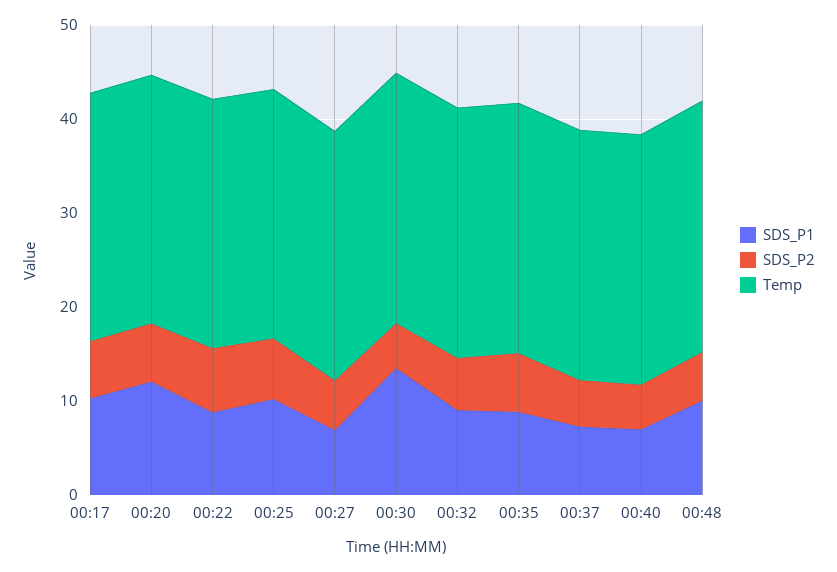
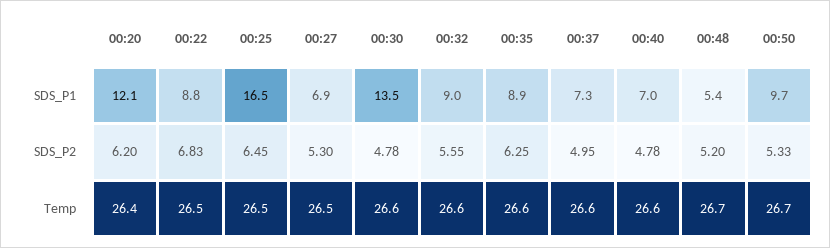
SDS_P1, 00:17: 10 -> none
SDS_P2, 00:17: 6 -> none
Temp, 00:17: 26 -> none
SDS_P1, 00:25: 10 -> 16.5
SDS_P1, 00:48: 10 -> 5.4
SDS_P1, 00:50: none -> 9.7
SDS_P2, 00:50: none -> 5.33
Temp, 00:50: none -> 26.7

